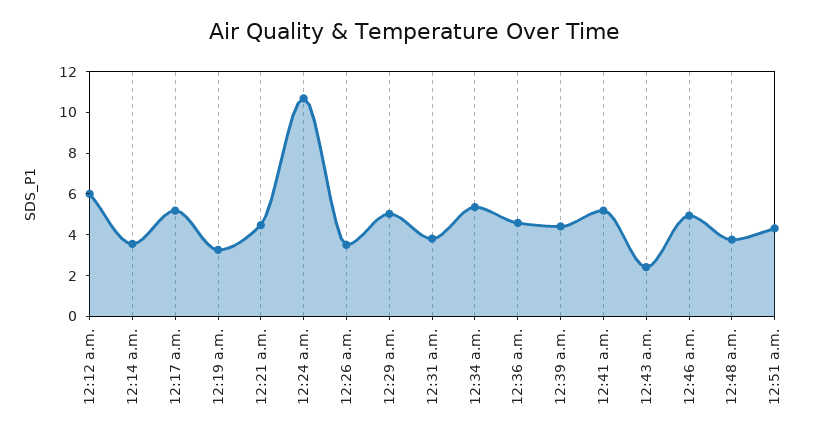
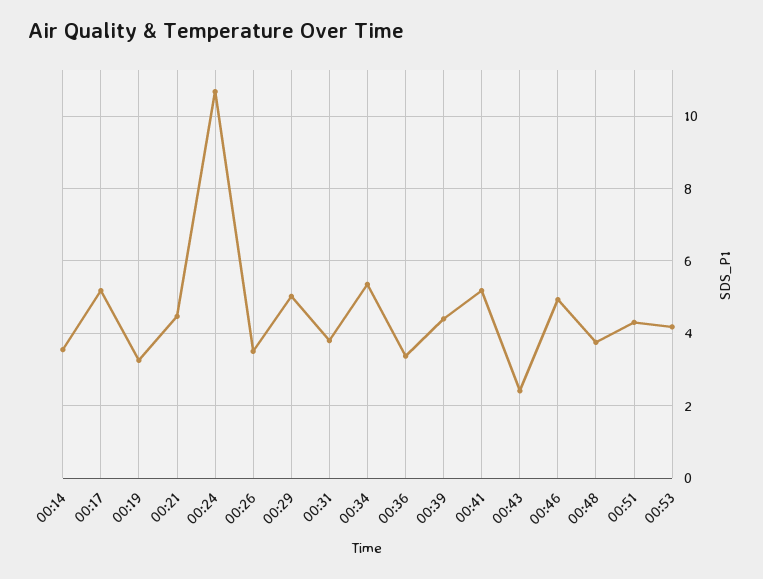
12:12 a.m.: 6 -> none
12:36 a.m.: 4.5 -> 3.4
00:53: none -> 4.2

